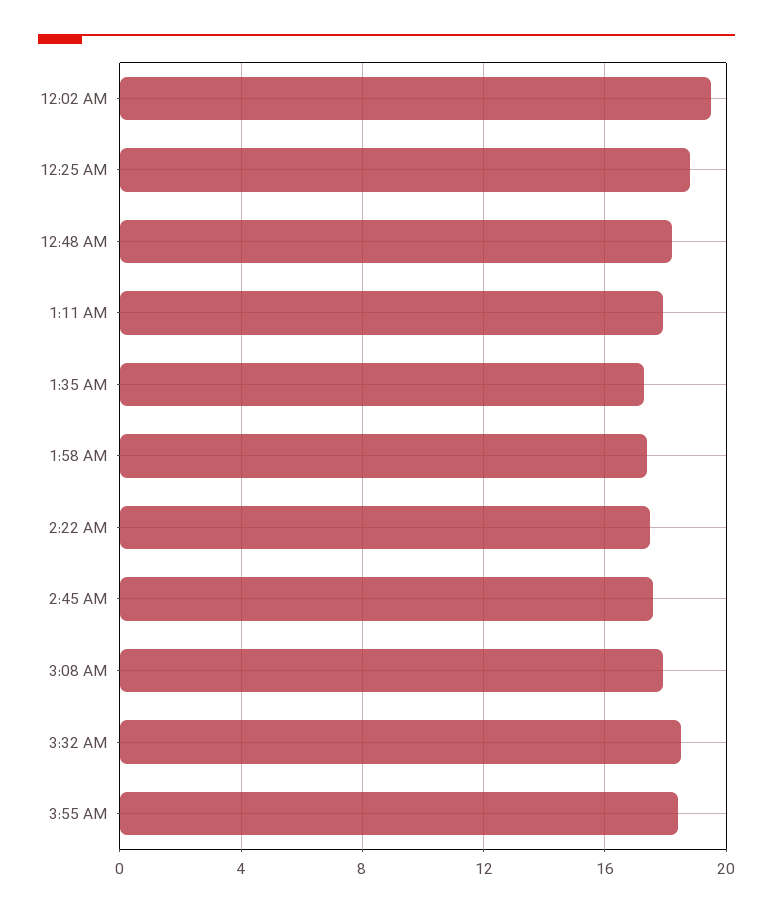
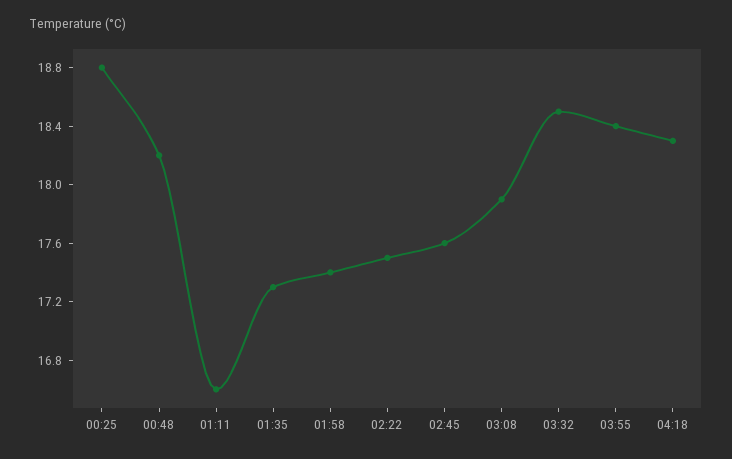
12:02 AM: 19.5 -> none
1:11 AM: 18 -> 16.6
04:18: none -> 18.3

